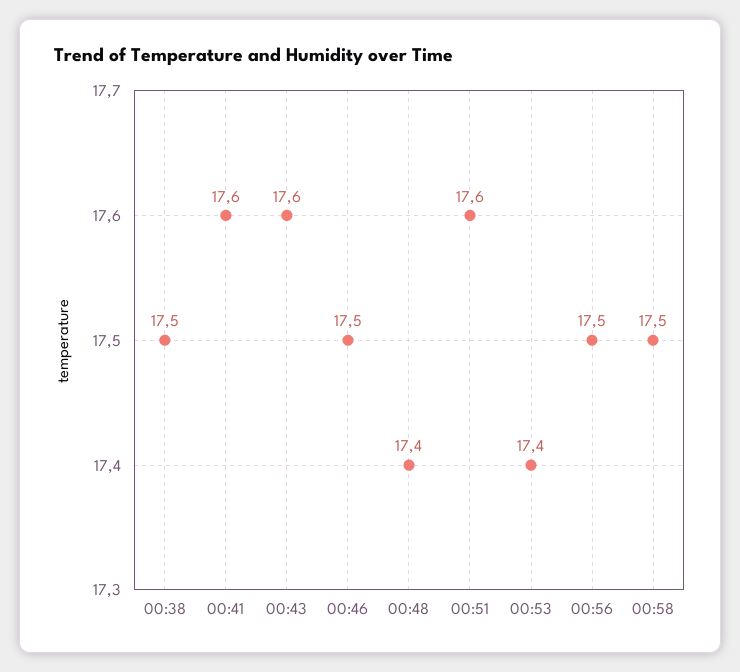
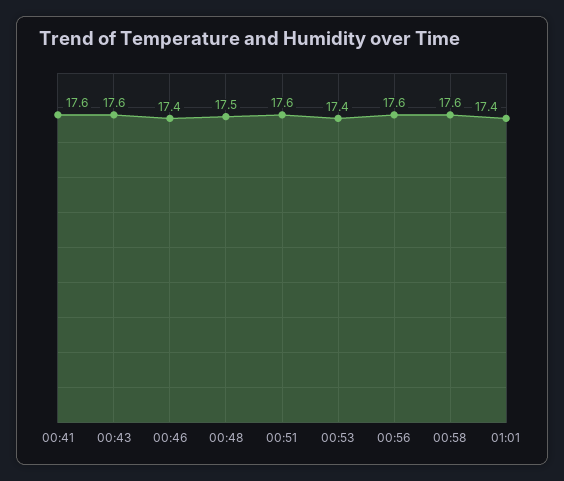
00:38: 17.5 -> none
00:46: 17.5 -> 17.4
00:48: 17.4 -> 17.5
00:56: 17.5 -> 17.6
00:58: 17.5 -> 17.6
01:01: none -> 17.4

